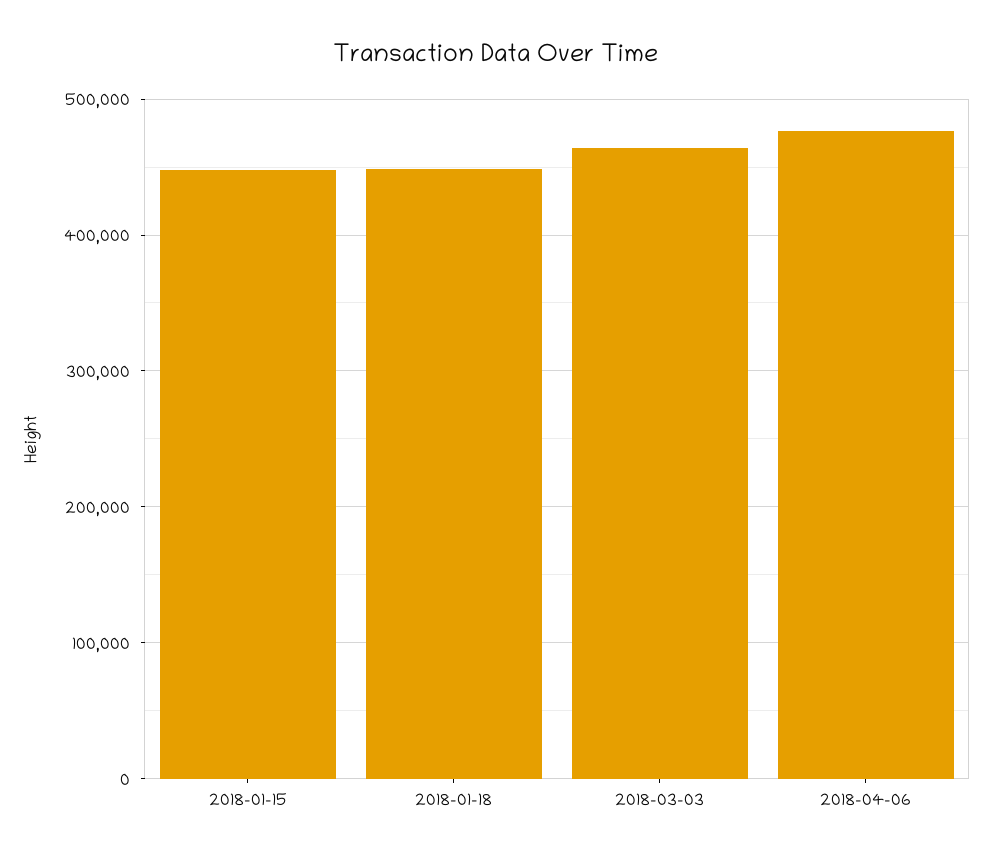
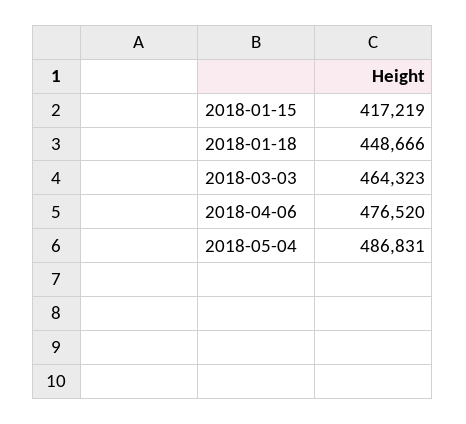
2018-01-15: 450000 -> 417219
2018-05-04: none -> 486831

